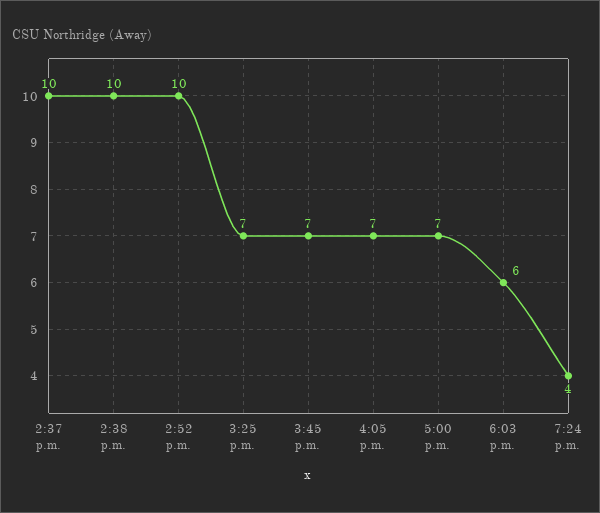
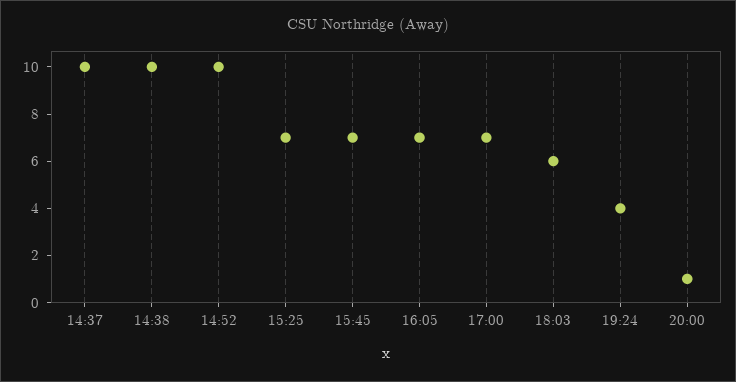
20:00: none -> 1

